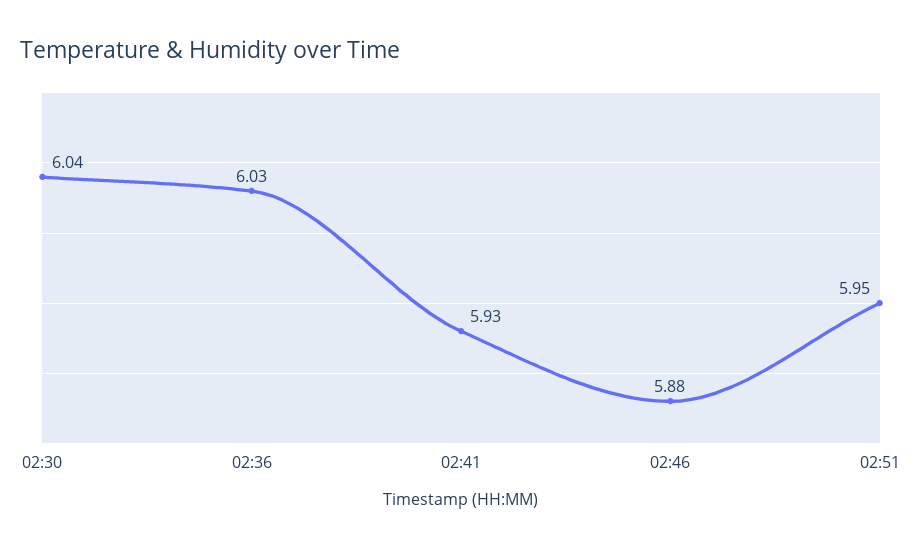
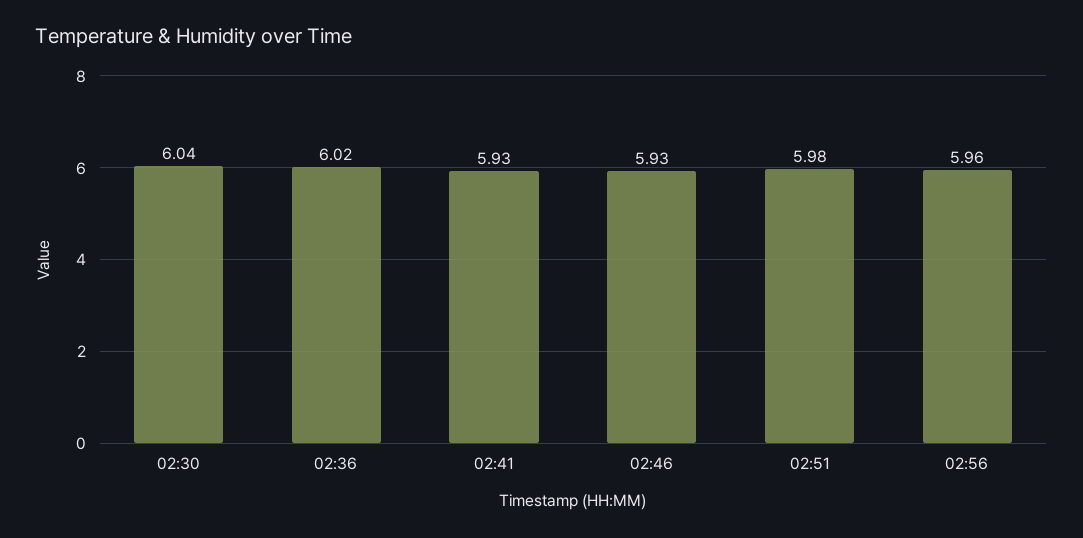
02:36: 6.03 -> 6.02
02:46: 5.88 -> 5.93
02:51: 5.95 -> 5.98
02:56: none -> 5.96

